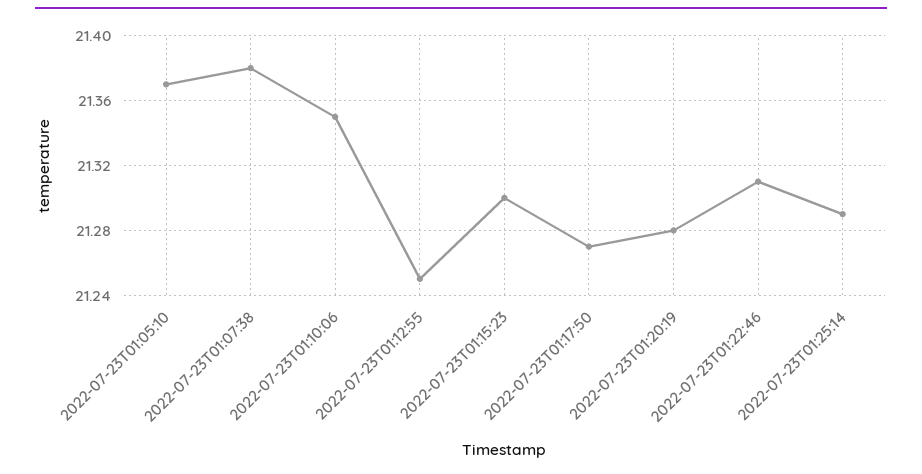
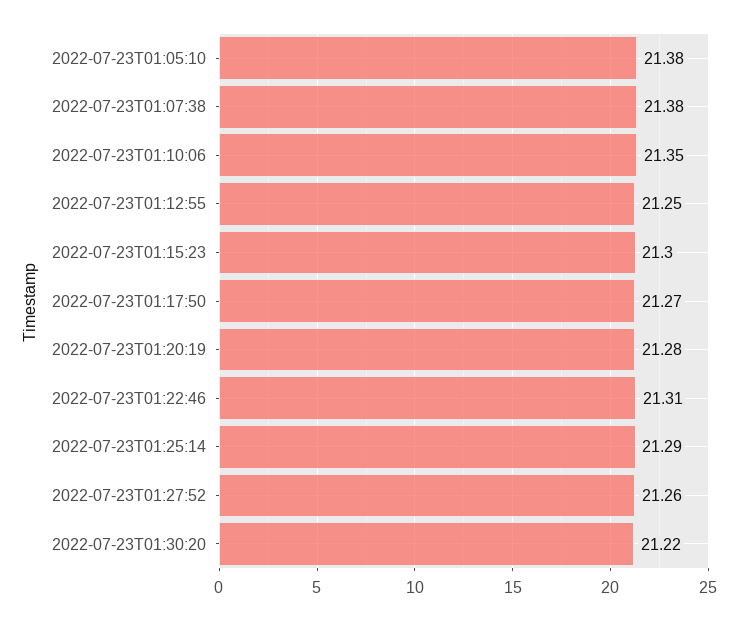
2022-07-23T01:05:10: 21.37 -> 21.38
2022-07-23T01:27:52: none -> 21.26
2022-07-23T01:30:20: none -> 21.22

